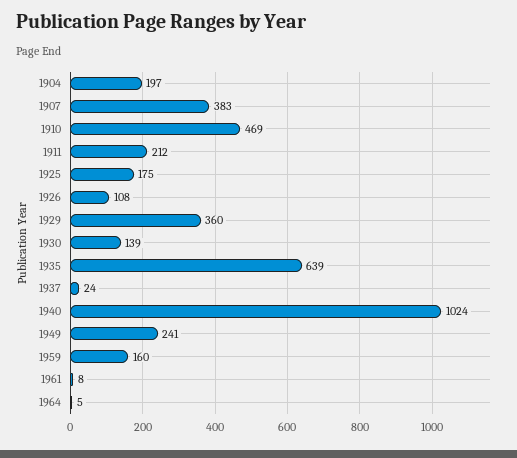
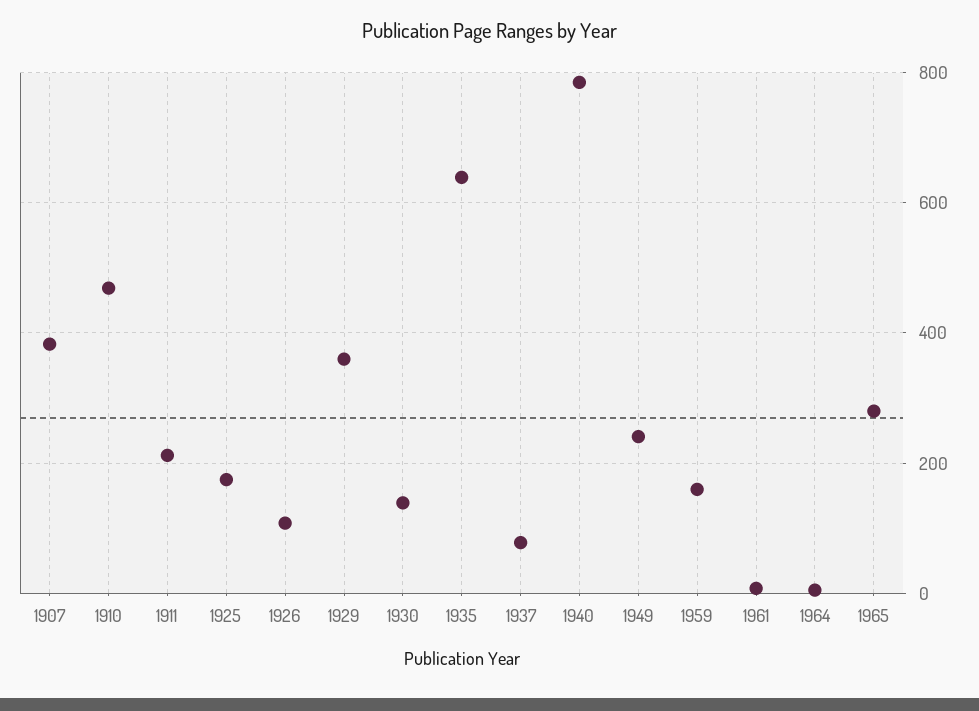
1904: 197 -> none
1937: 24 -> 80
1940: 1024 -> 780
1965: none -> 280

